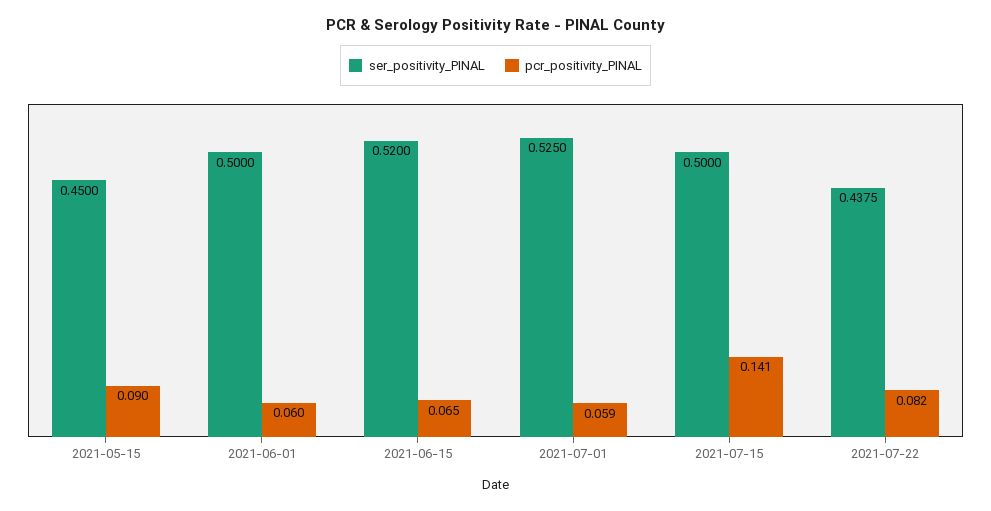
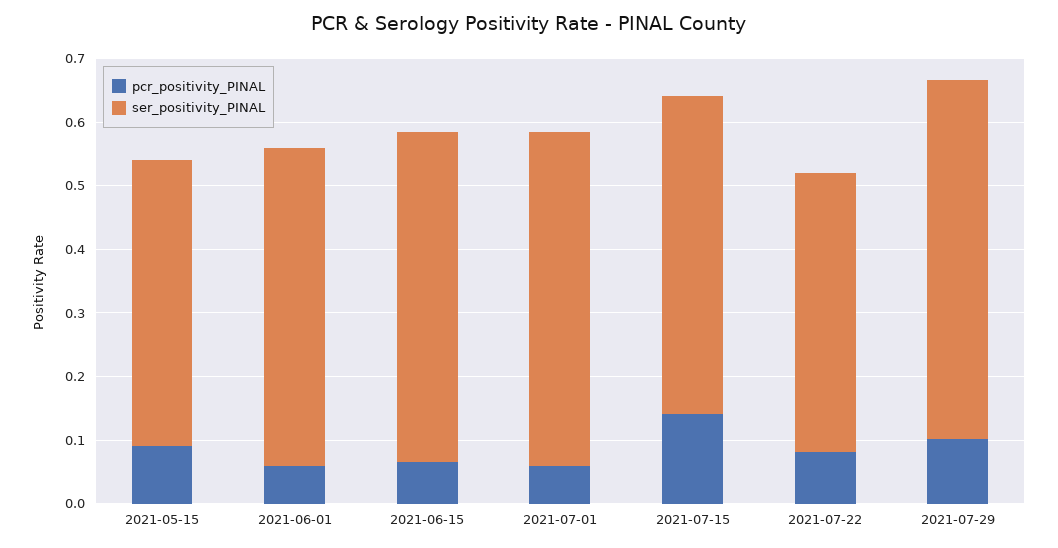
pcr_positivity_PINAL, 2021-07-29: none -> 0.1
ser_positivity_PINAL, 2021-07-29: none -> 0.56

